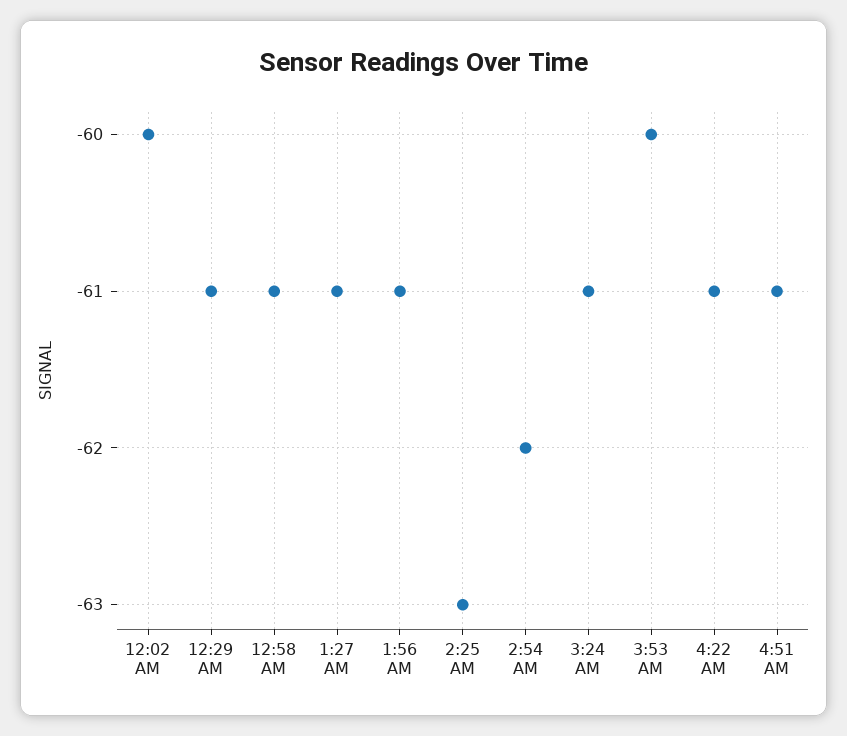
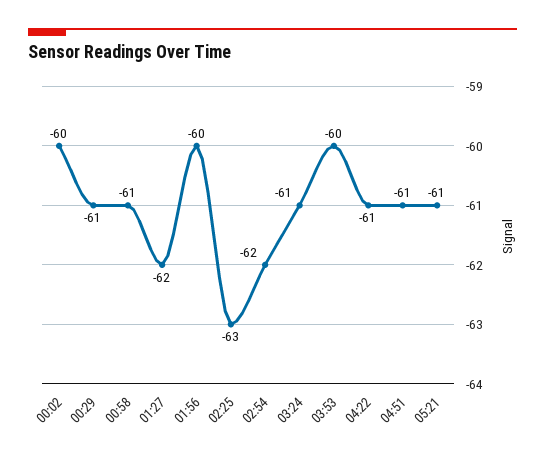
1:27 AM: -61 -> -62
1:56 AM: -61 -> -60
05:21: none -> -61

